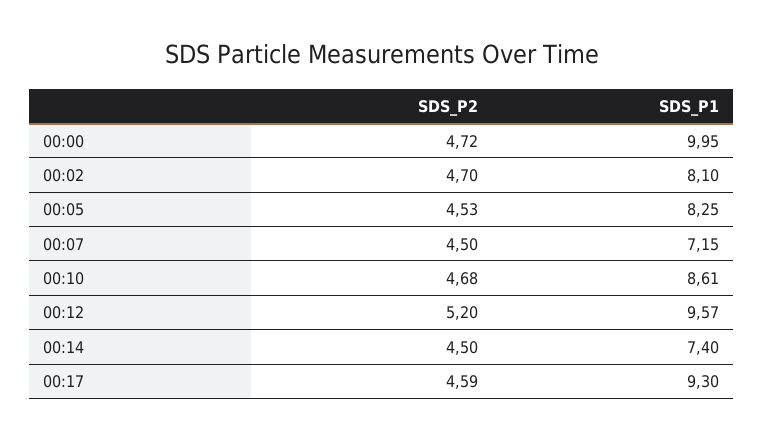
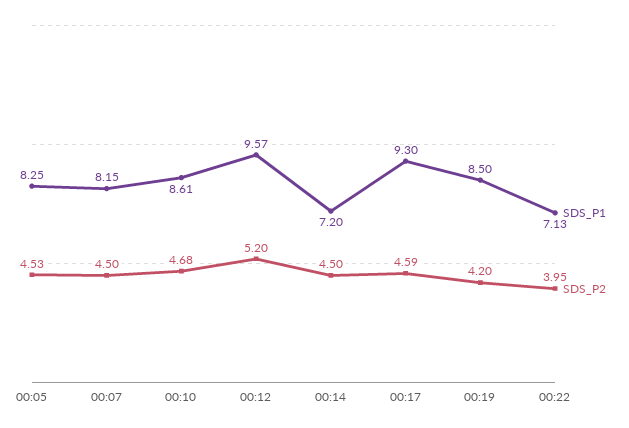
SDS_P2, 00:00: 4.72 -> none
SDS_P1, 00:00: 9.95 -> none
SDS_P2, 00:02: 4.7 -> none
SDS_P1, 00:02: 8.1 -> none
SDS_P1, 00:07: 7.15 -> 8.15
SDS_P1, 00:14: 7.4 -> 7.2
SDS_P1, 00:19: none -> 8.5
SDS_P2, 00:19: none -> 4.2
SDS_P1, 00:22: none -> 7.13
SDS_P2, 00:22: none -> 3.95

